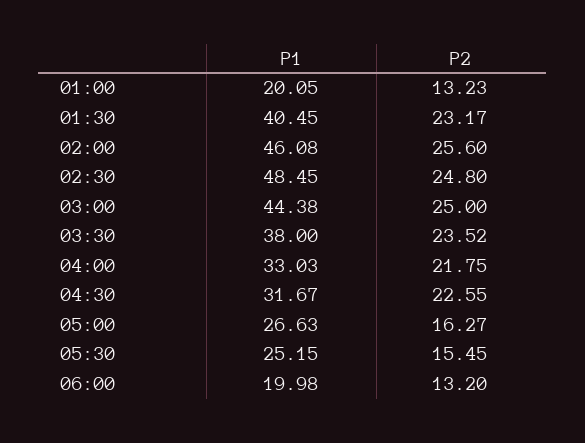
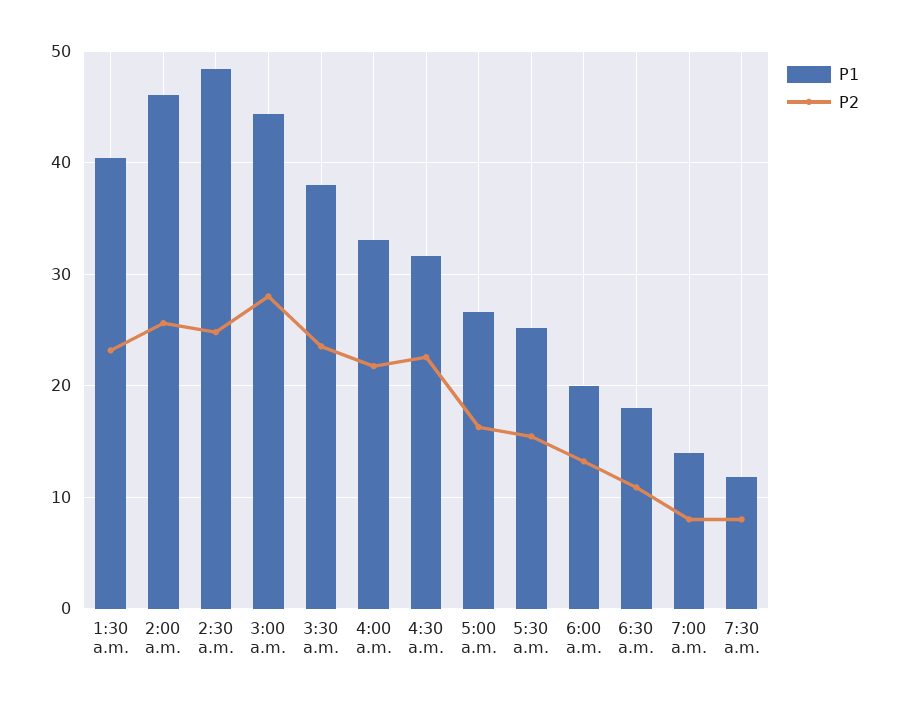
P1, 01:00: 20.05 -> none
P2, 01:00: 13.23 -> none
P2, 03:00: 25 -> 28
P1, 6:30 a.m.: none -> 18
P2, 6:30 a.m.: none -> 11
P1, 7:00 a.m.: none -> 14
P2, 7:00 a.m.: none -> 8
P1, 7:30 a.m.: none -> 12
P2, 7:30 a.m.: none -> 8

